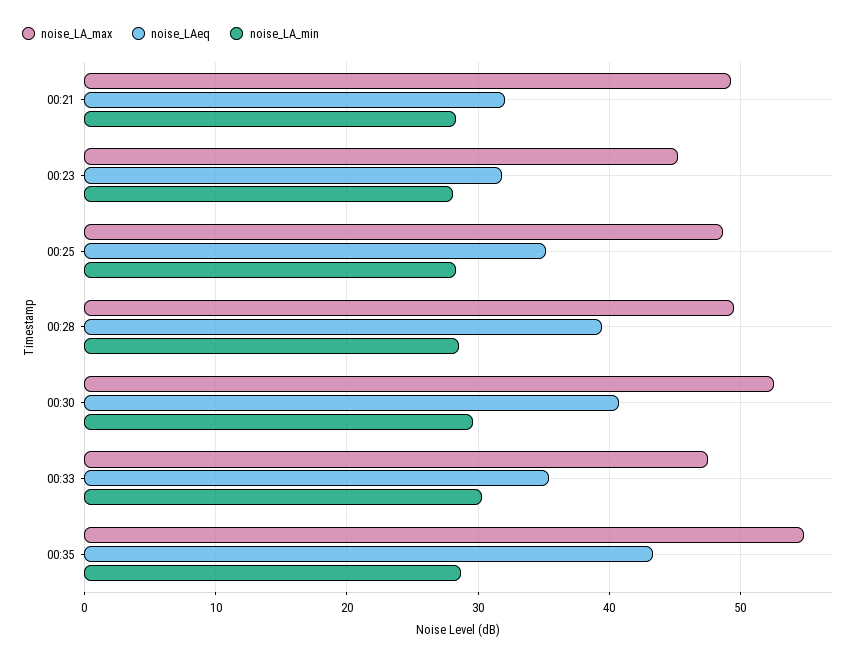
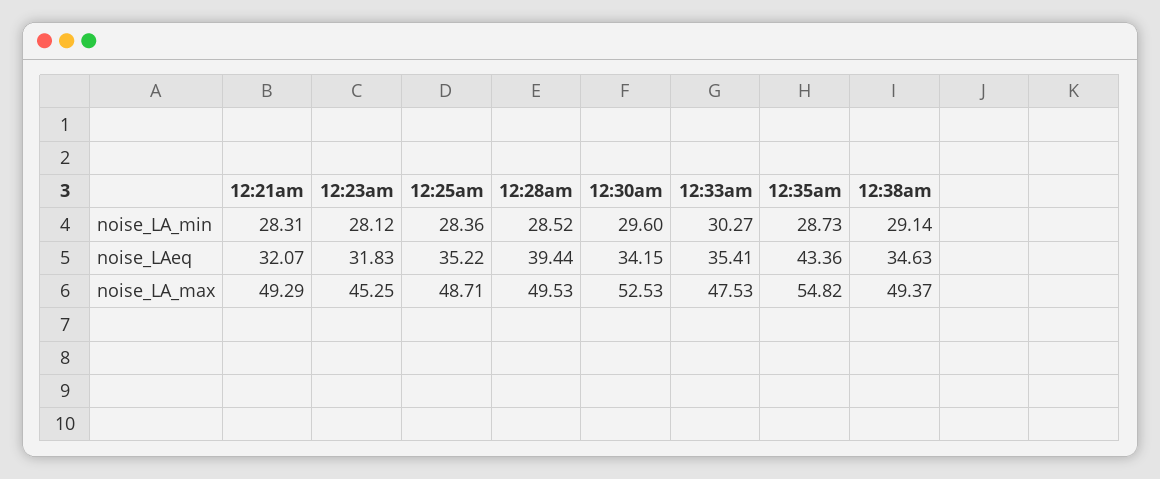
noise_LAeq, 00:30: 41 -> 34.15
noise_LA_min, 12:38am: none -> 29.14
noise_LAeq, 12:38am: none -> 34.63
noise_LA_max, 12:38am: none -> 49.37

